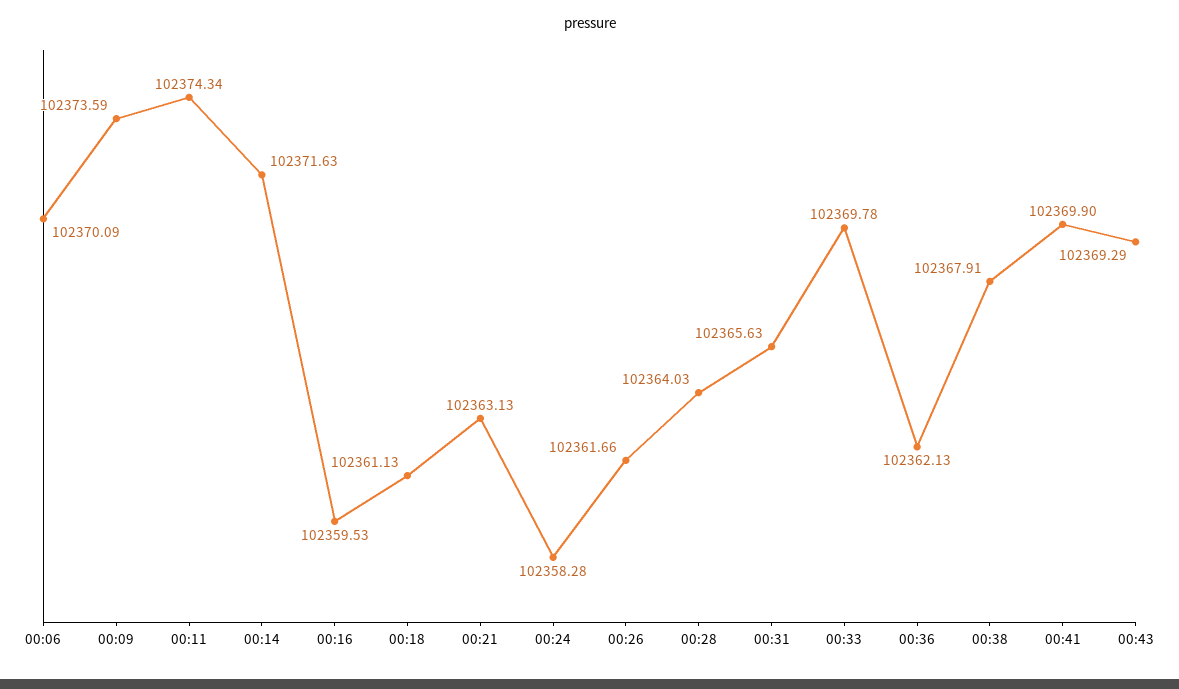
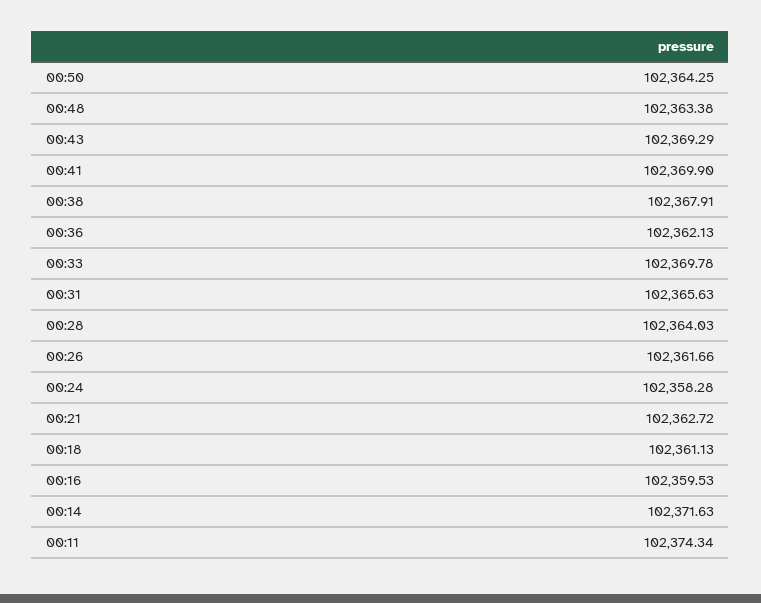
00:06: 102370.09 -> none
00:09: 102373.59 -> none
00:21: 102363.13 -> 102362.72
00:50: none -> 102364.25
00:48: none -> 102363.38

